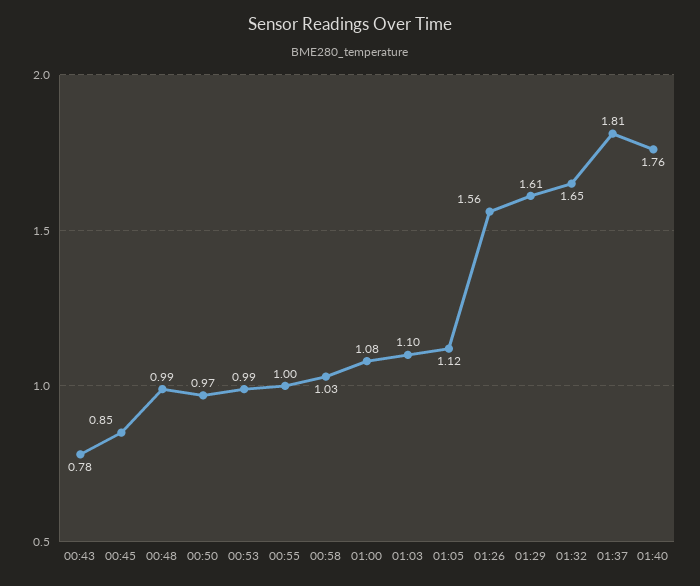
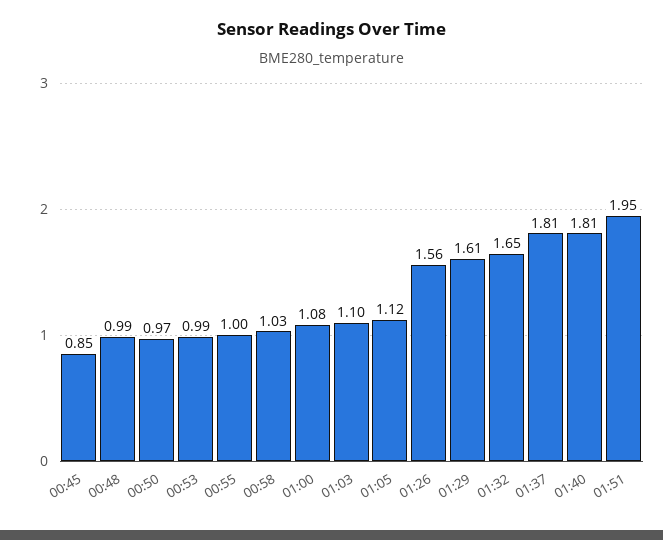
00:43: 0.78 -> none
01:40: 1.76 -> 1.81
01:51: none -> 1.95

